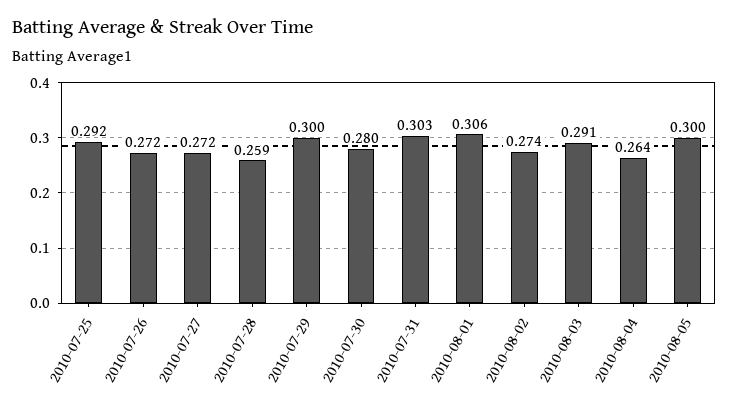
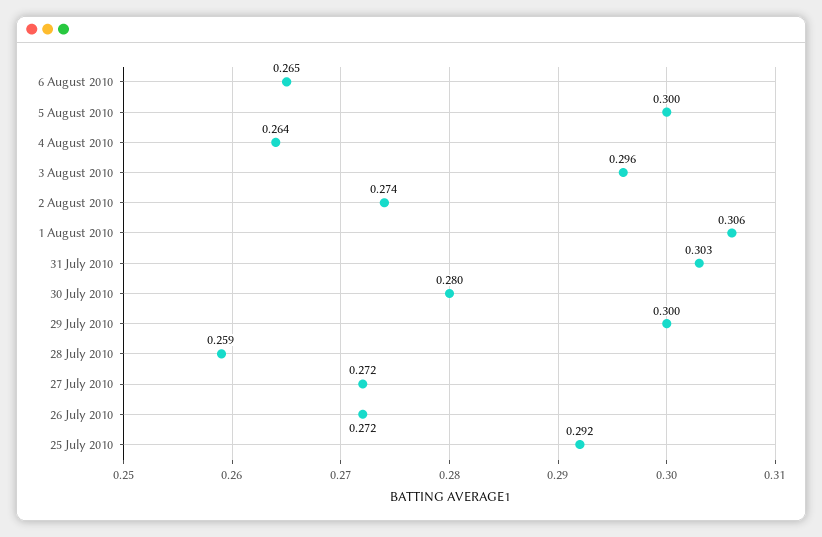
2010-08-03: 0.291 -> 0.296
6 August 2010: none -> 0.265

